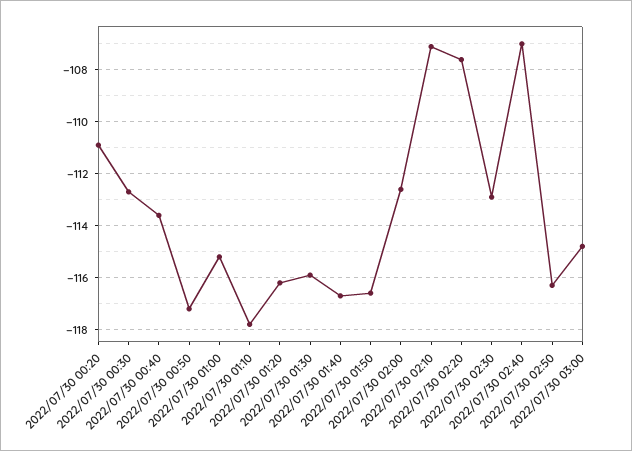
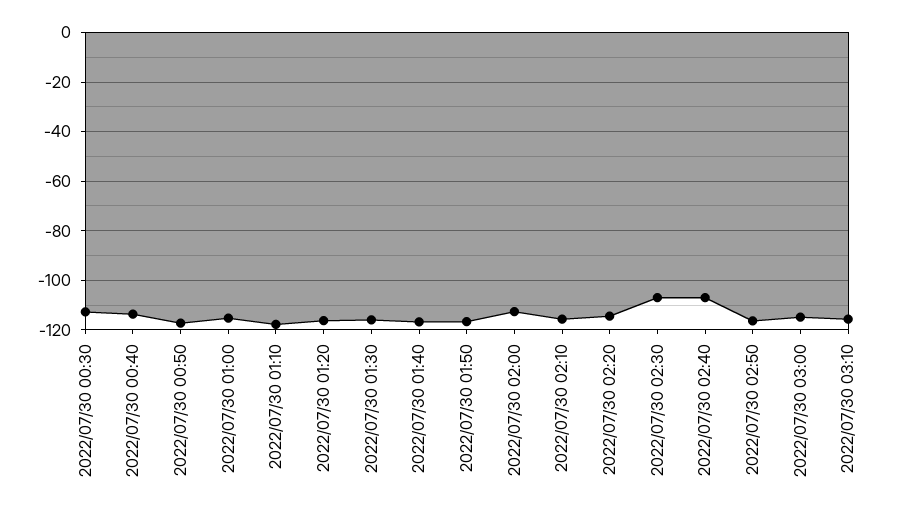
2022/07/30 00:20: -111 -> none
2022/07/30 02:10: -107 -> -115
2022/07/30 02:20: -107.5 -> -115
2022/07/30 02:30: -113 -> -107.5
2022/07/30 03:10: none -> -115

